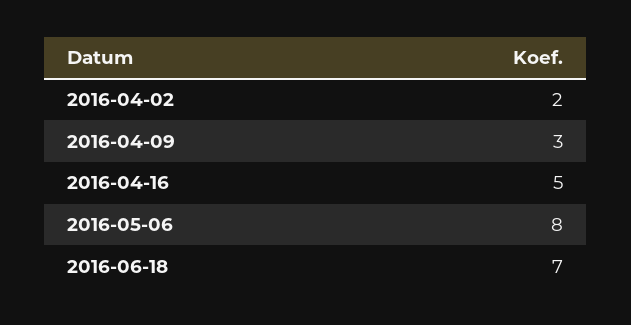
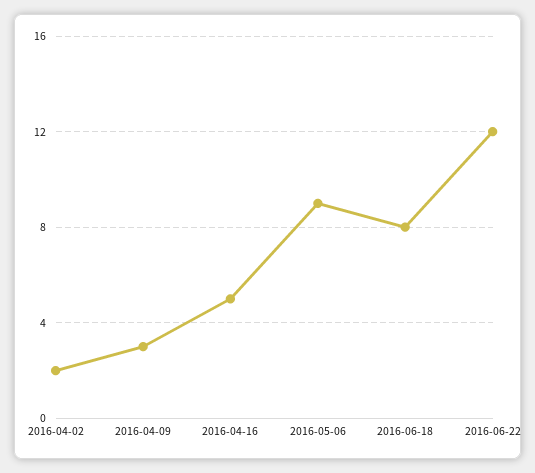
2016-05-06: 8 -> 9
2016-06-18: 7 -> 8
2016-06-22: none -> 12

